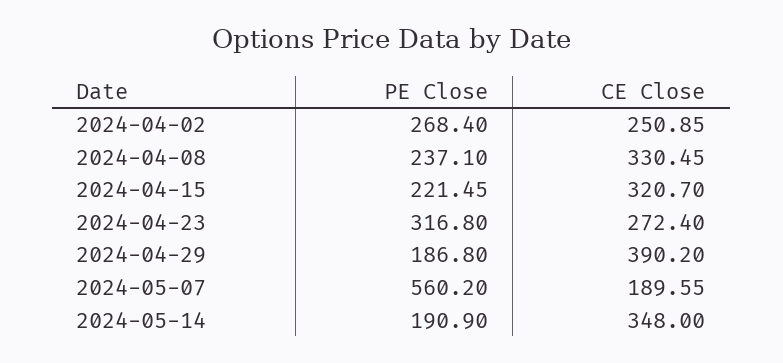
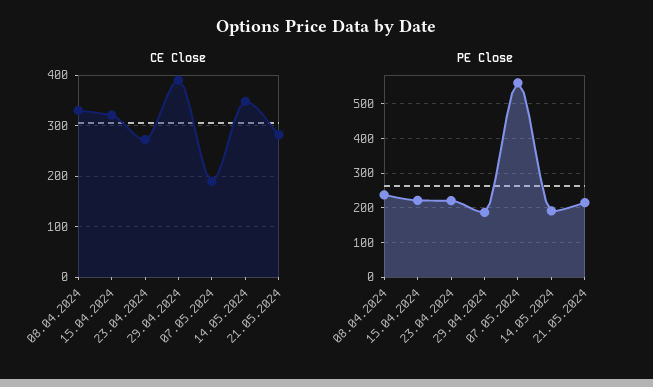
PE Close, 2024-04-02: 268.4 -> none
CE Close, 2024-04-02: 250.85 -> none
PE Close, 2024-04-23: 316.8 -> 220
CE Close, 21.05.2024: none -> 280
PE Close, 21.05.2024: none -> 220

